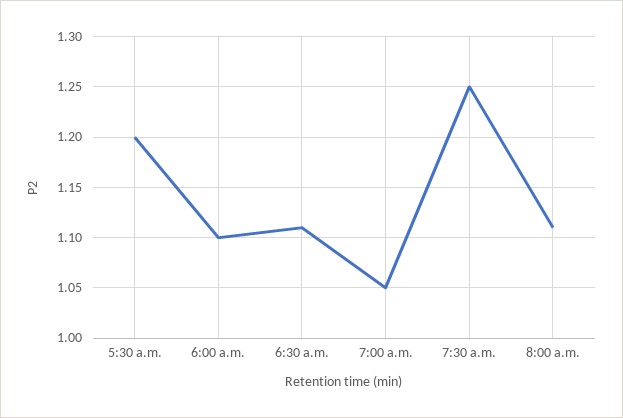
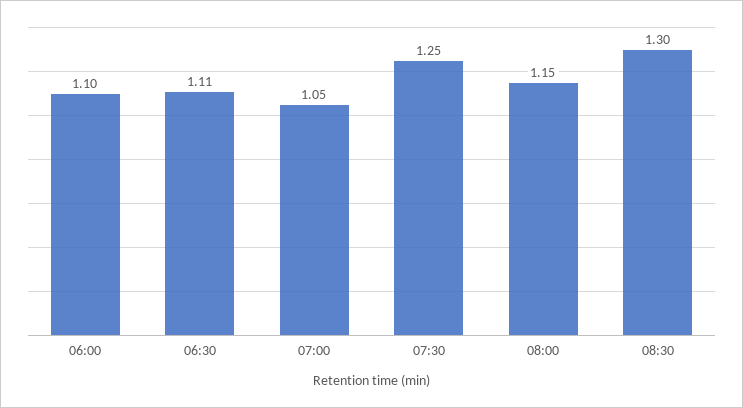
5:30 a.m.: 1.2 -> none
8:00 a.m.: 1.11 -> 1.15
08:30: none -> 1.3

